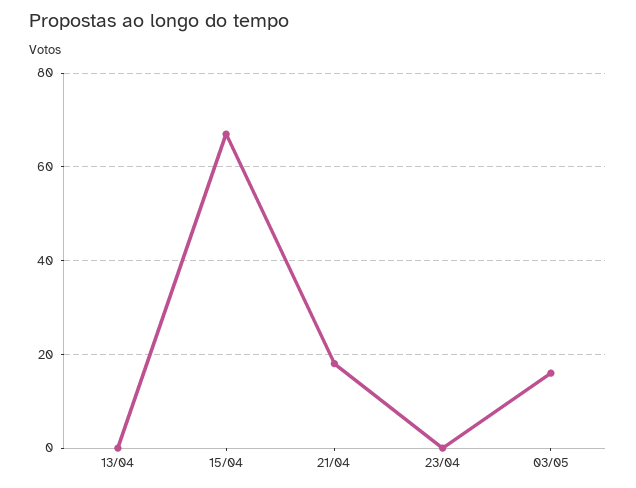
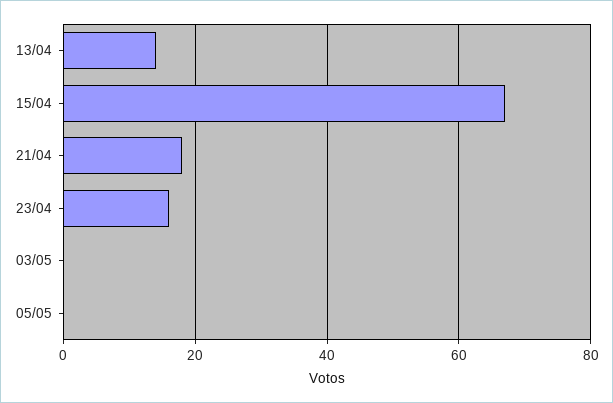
13/04: 0 -> 15
23/04: 0 -> 15
03/05: 15 -> 0
05/05: none -> 0

